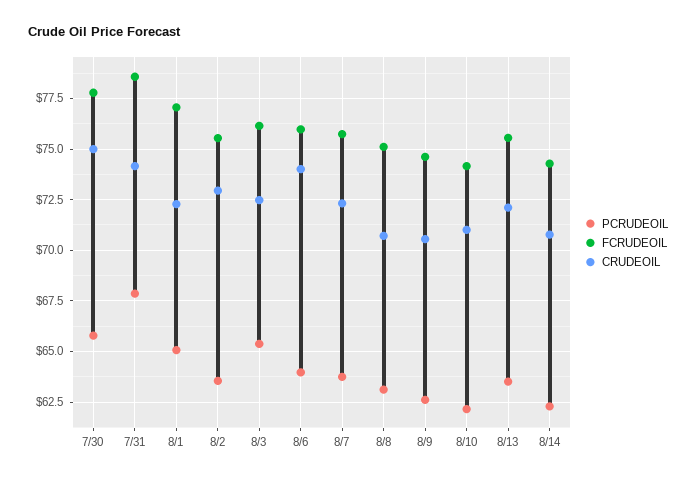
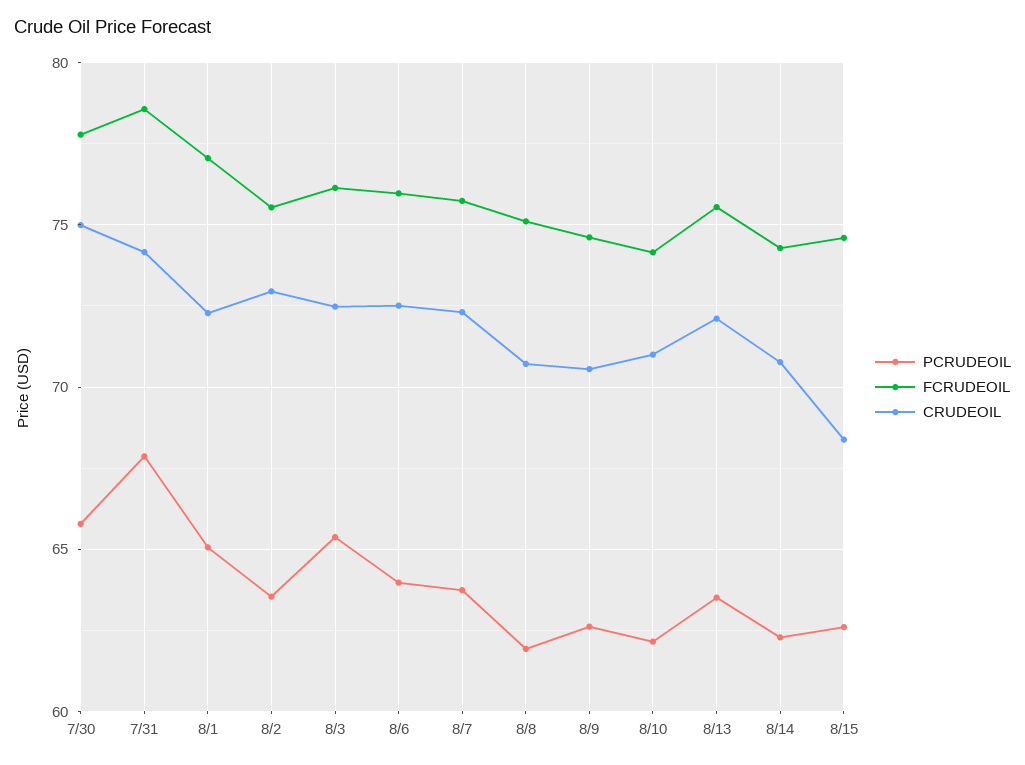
CRUDEOIL, 8/6: 74 -> 72.5
PCRUDEOIL, 8/8: 63 -> 62
PCRUDEOIL, 8/15: none -> 62.5
FCRUDEOIL, 8/15: none -> 74.5
CRUDEOIL, 8/15: none -> 68.5

